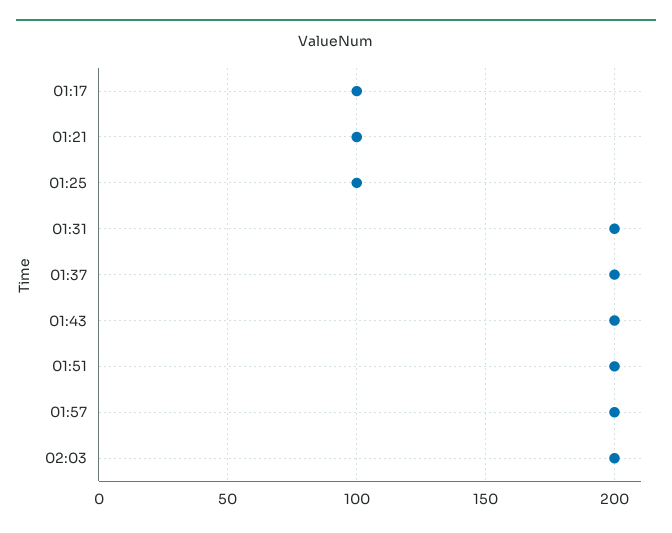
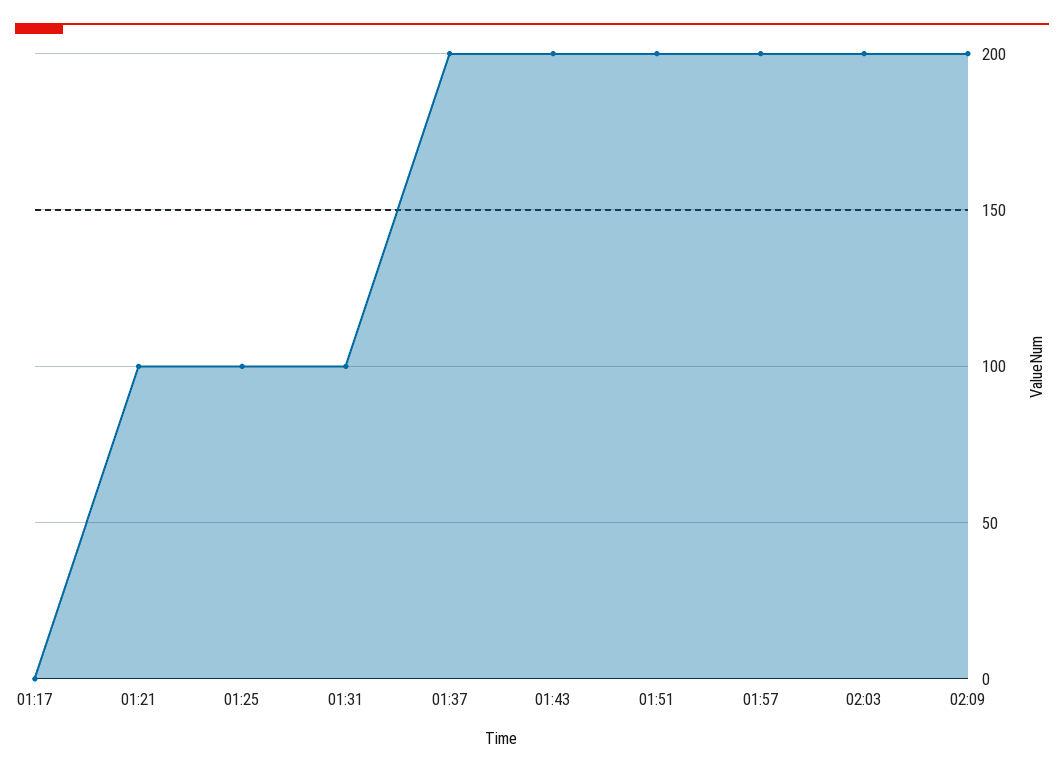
01:17: 100 -> 0
01:31: 200 -> 100
02:09: none -> 200

